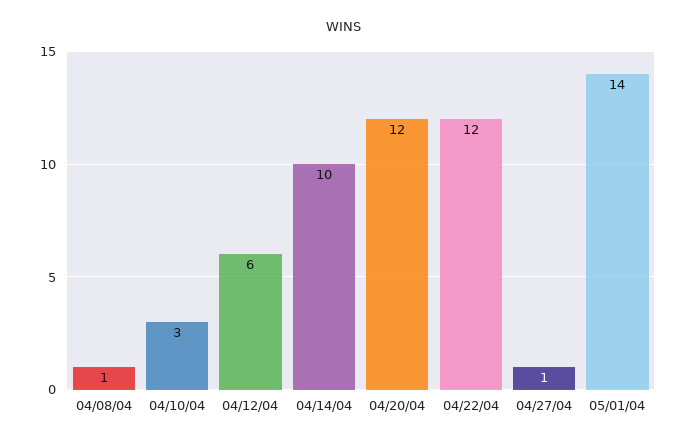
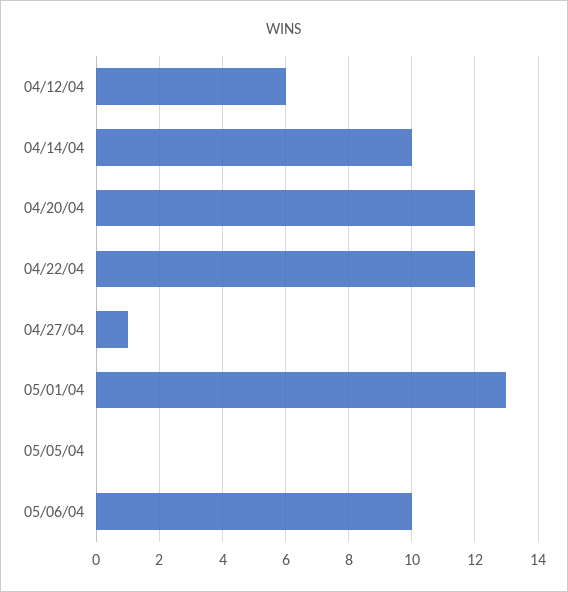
04/08/04: 1 -> none
04/10/04: 3 -> none
05/01/04: 14 -> 13
05/05/04: none -> 0
05/06/04: none -> 10

